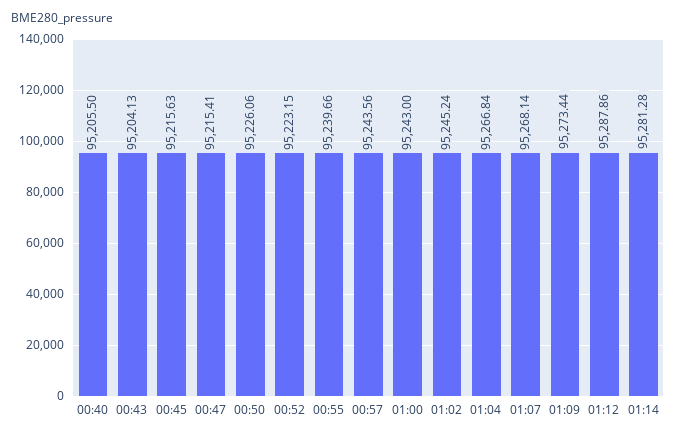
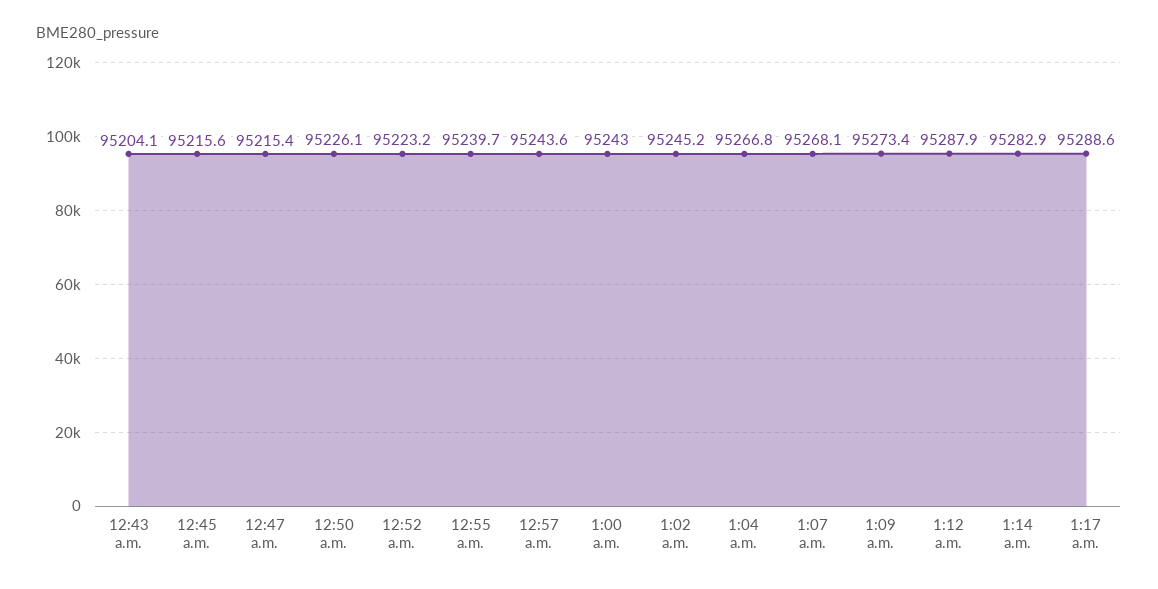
00:40: 95205.5 -> none
01:14: 95281.28 -> 95282.9
1:17 a.m.: none -> 95288.6

